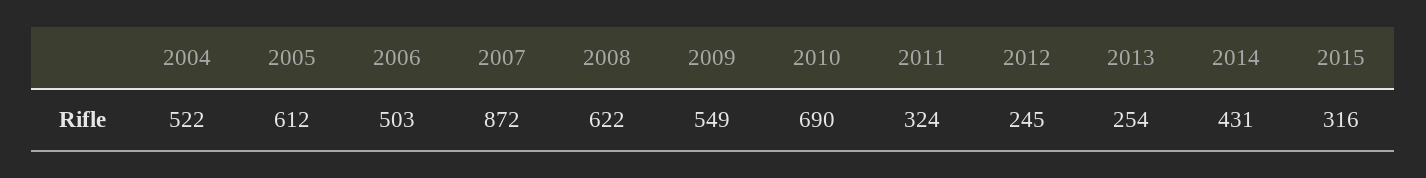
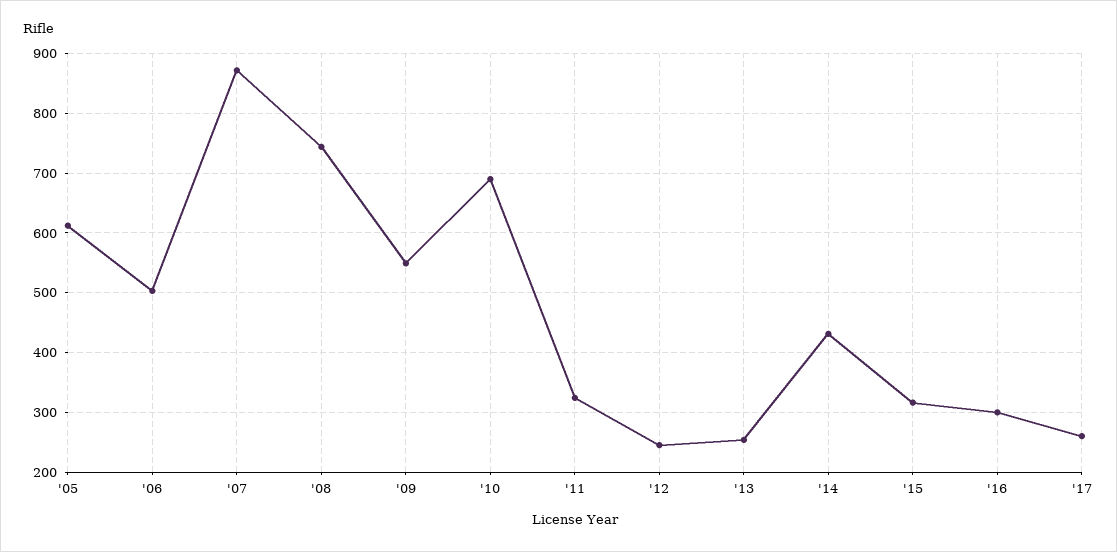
2004: 522 -> none
2008: 622 -> 740
'16: none -> 300
'17: none -> 260

